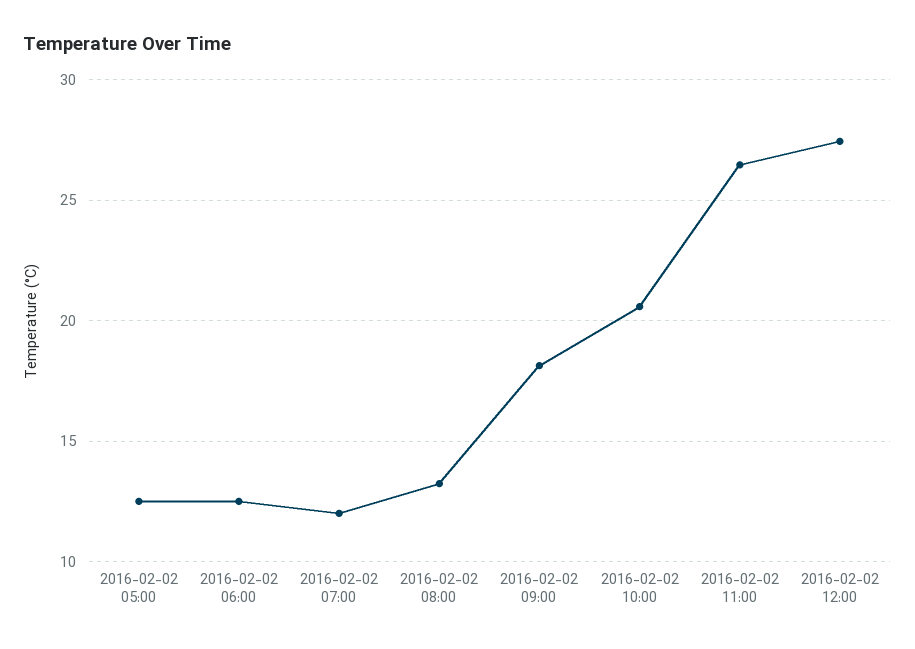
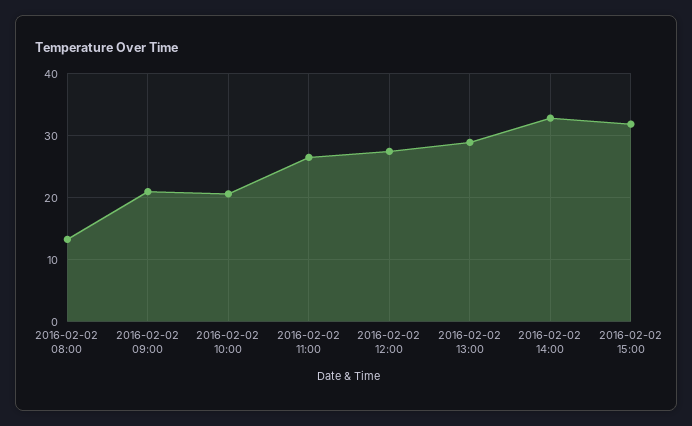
2016-02-02 05:00: 12.5 -> none
2016-02-02 06:00: 12.5 -> none
2016-02-02 07:00: 12 -> none
2016-02-02 09:00: 18 -> 21
2016-02-02 13:00: none -> 29
2016-02-02 14:00: none -> 33
2016-02-02 15:00: none -> 32

